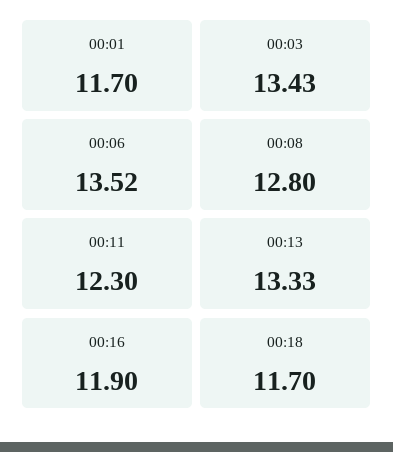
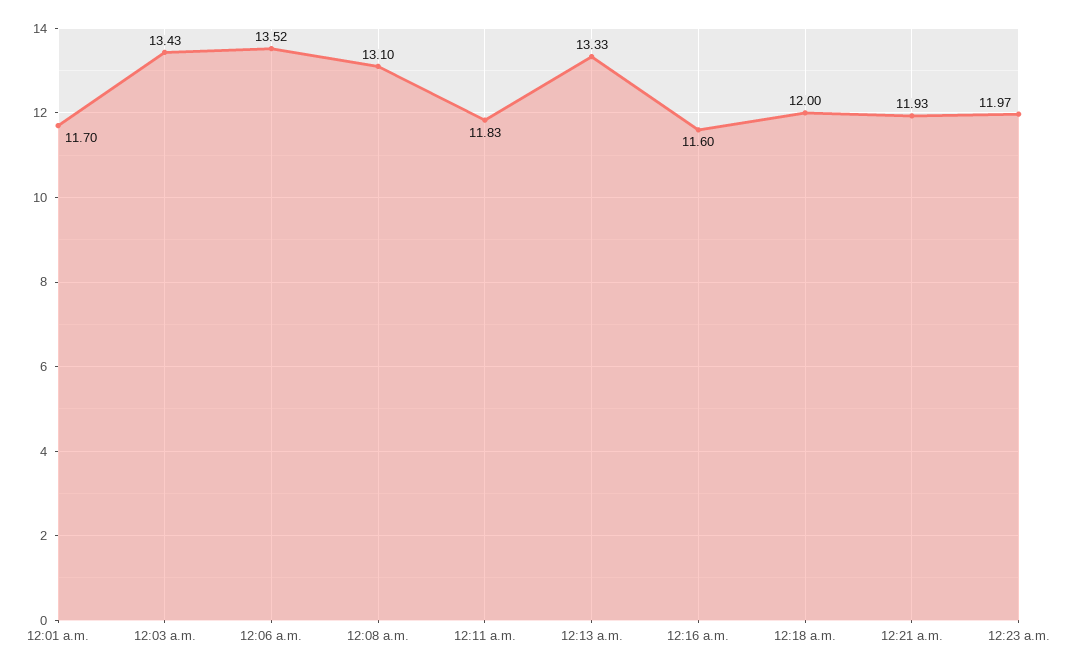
00:08: 12.8 -> 13.1
00:11: 12.3 -> 11.83
00:16: 11.9 -> 11.6
00:18: 11.7 -> 12
12:21 a.m.: none -> 11.93
12:23 a.m.: none -> 11.97

